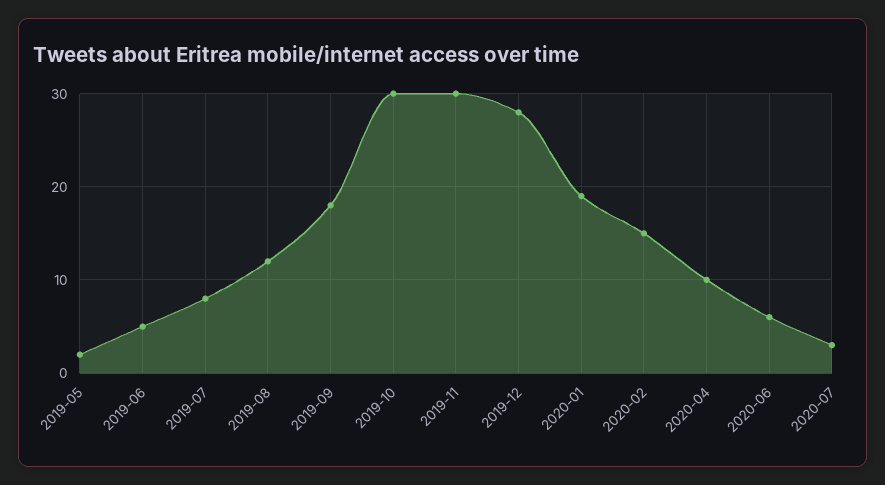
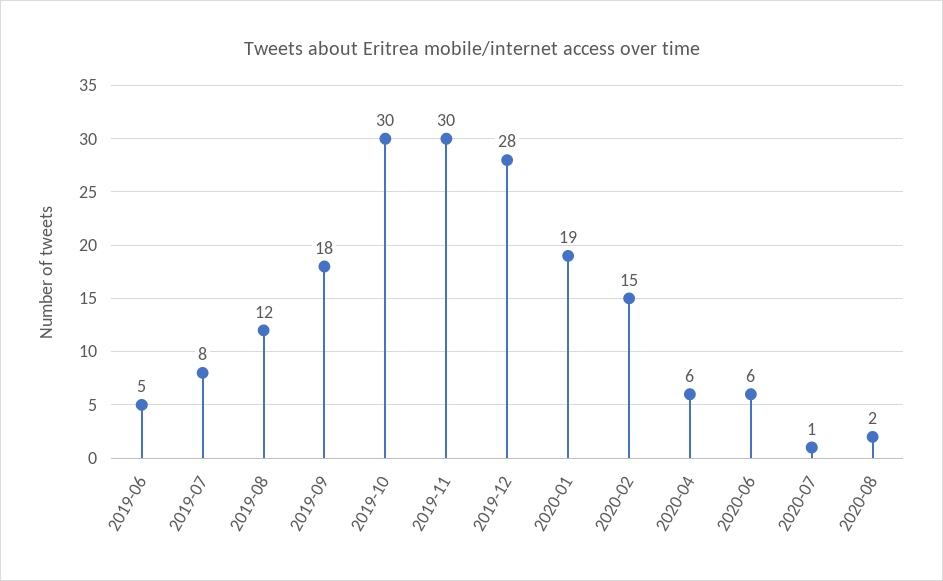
2019-05: 2 -> none
2020-04: 10 -> 6
2020-07: 3 -> 1
2020-08: none -> 2

